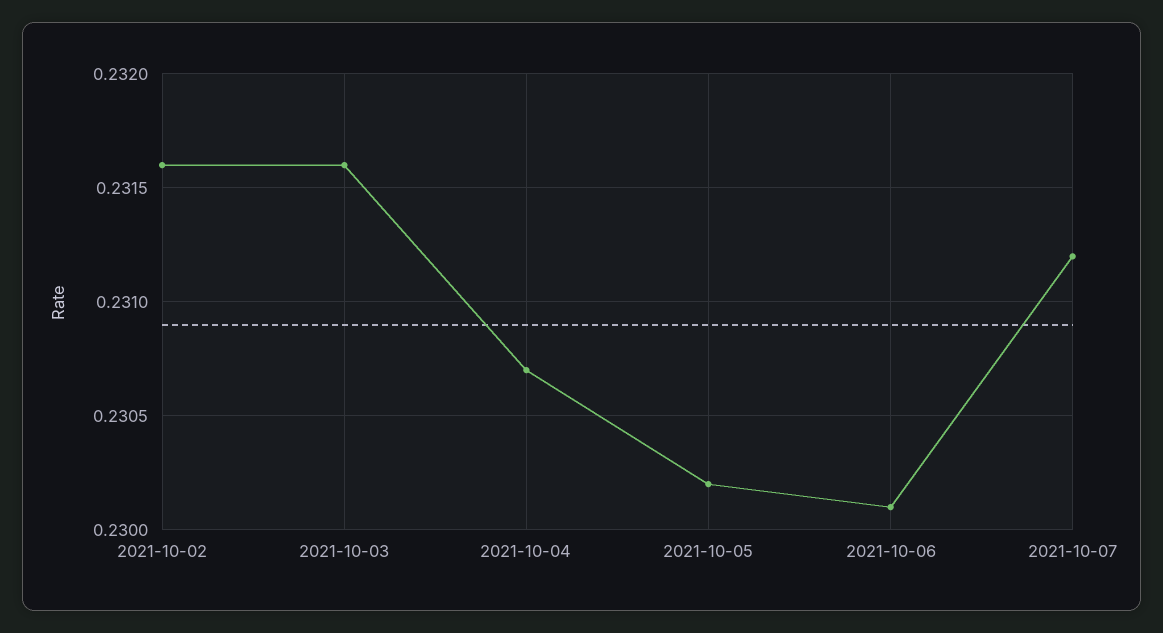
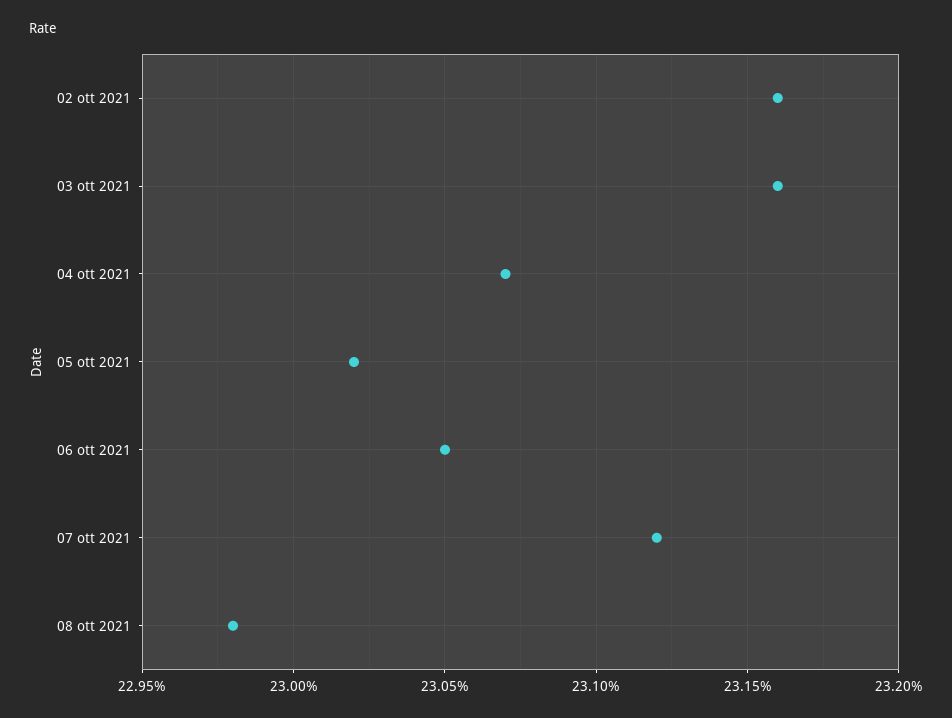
2021-10-06: 0.2301 -> 0.2305
08 ott 2021: none -> 0.2298

